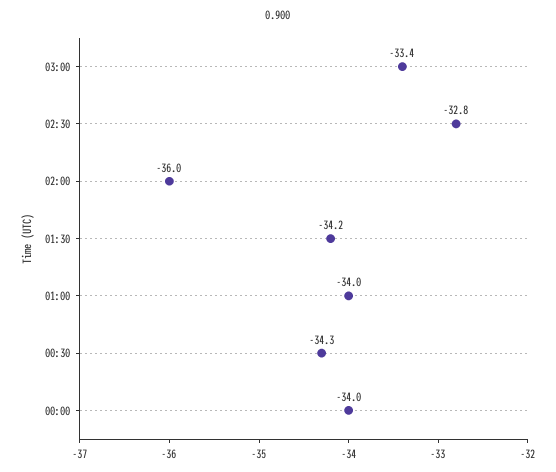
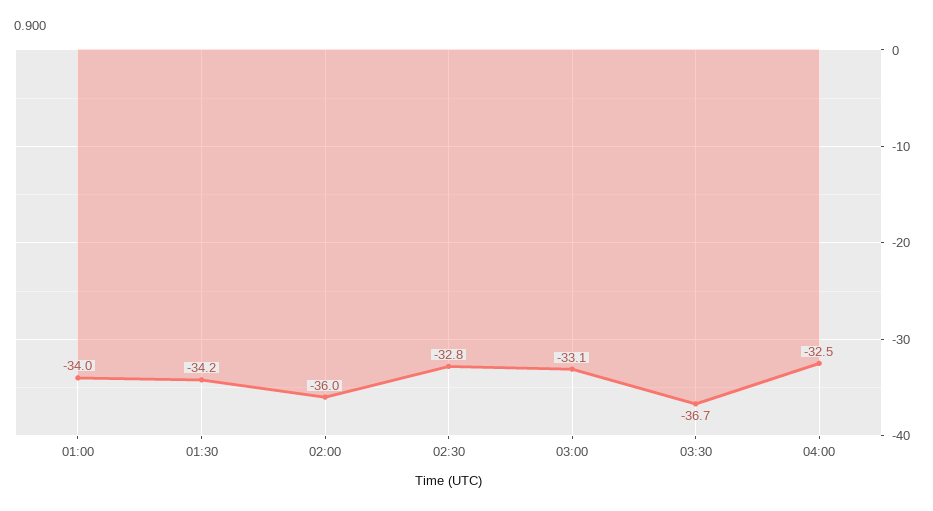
03:00: -33.4 -> -33.1
00:30: -34.3 -> none
00:00: -34 -> none
03:30: none -> -36.7
04:00: none -> -32.5

